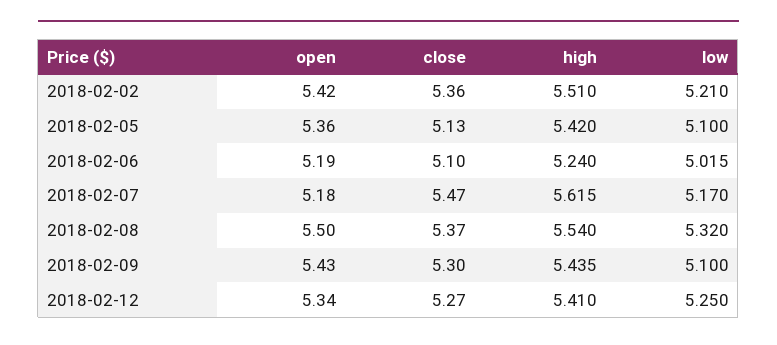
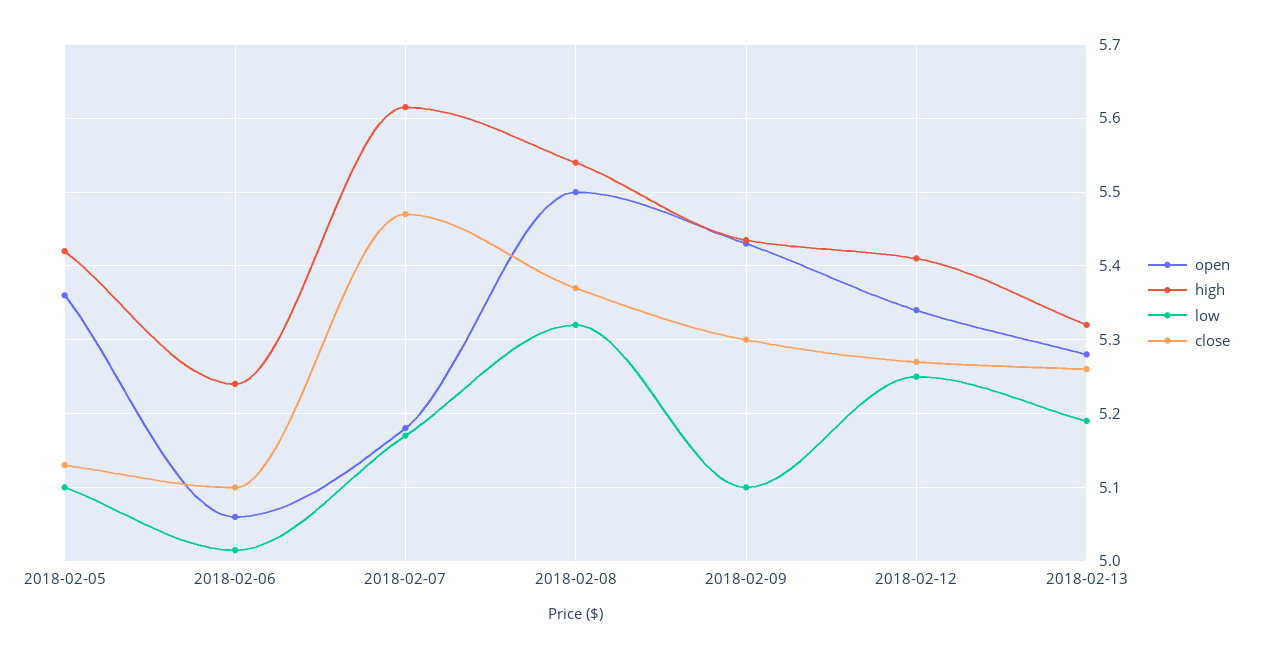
open, 2018-02-02: 5.42 -> none
close, 2018-02-02: 5.36 -> none
high, 2018-02-02: 5.51 -> none
low, 2018-02-02: 5.21 -> none
open, 2018-02-06: 5.19 -> 5.06
open, 2018-02-13: none -> 5.28
high, 2018-02-13: none -> 5.32
low, 2018-02-13: none -> 5.19
close, 2018-02-13: none -> 5.26

